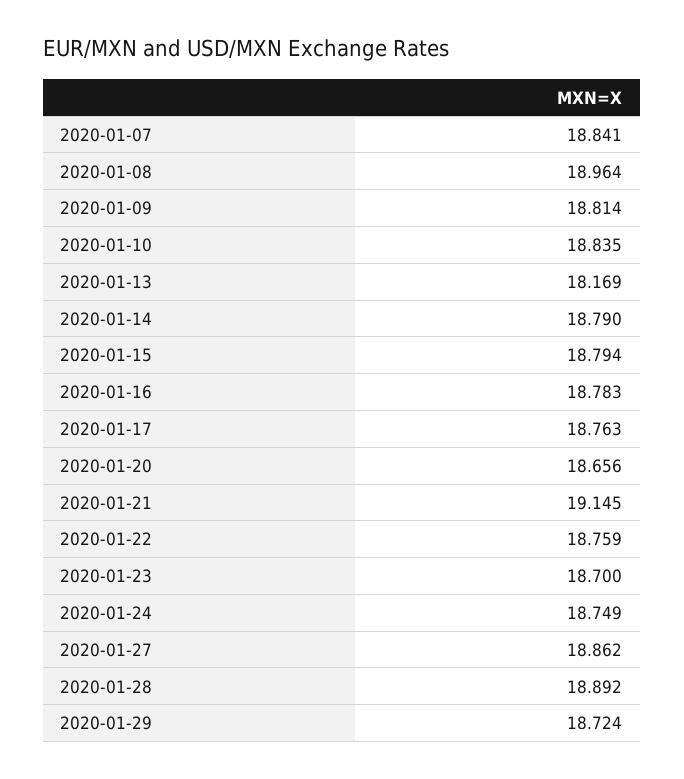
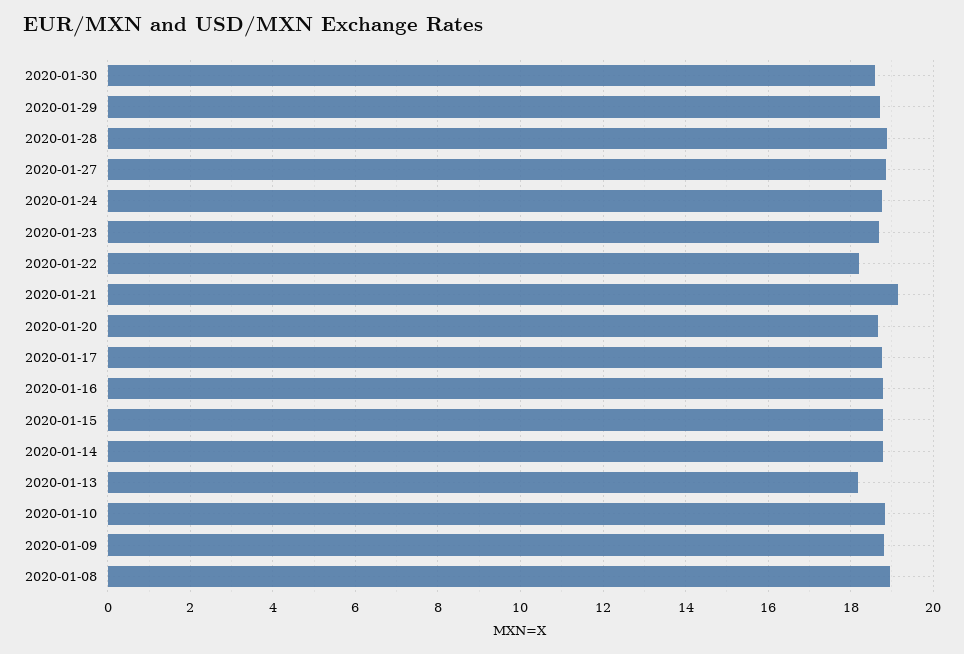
2020-01-07: 18.841 -> none
2020-01-22: 18.759 -> 18.2
2020-01-30: none -> 18.6

